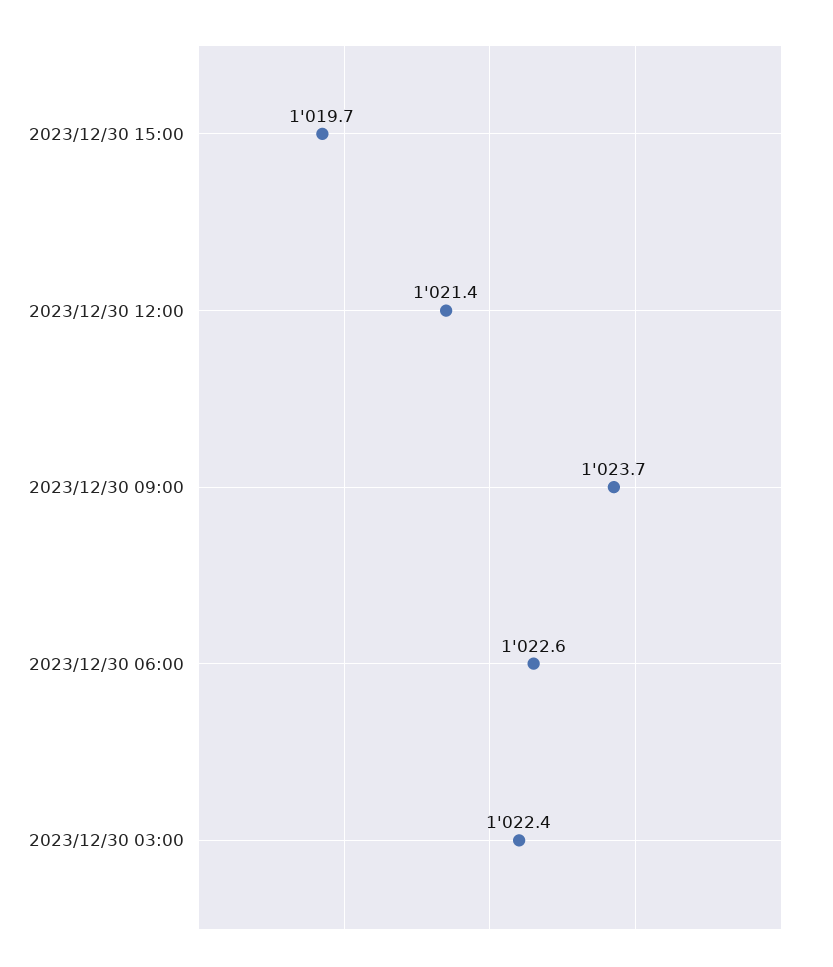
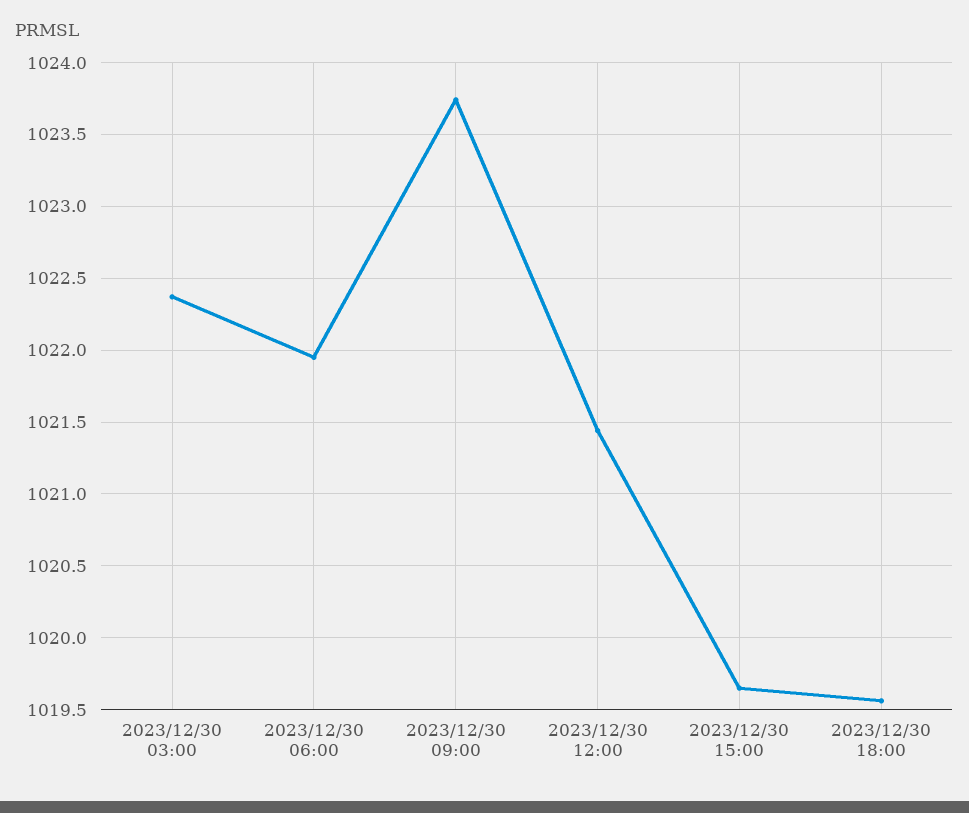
2023/12/30 06:00: 1022.6 -> 1021.95
2023/12/30 18:00: none -> 1019.55

